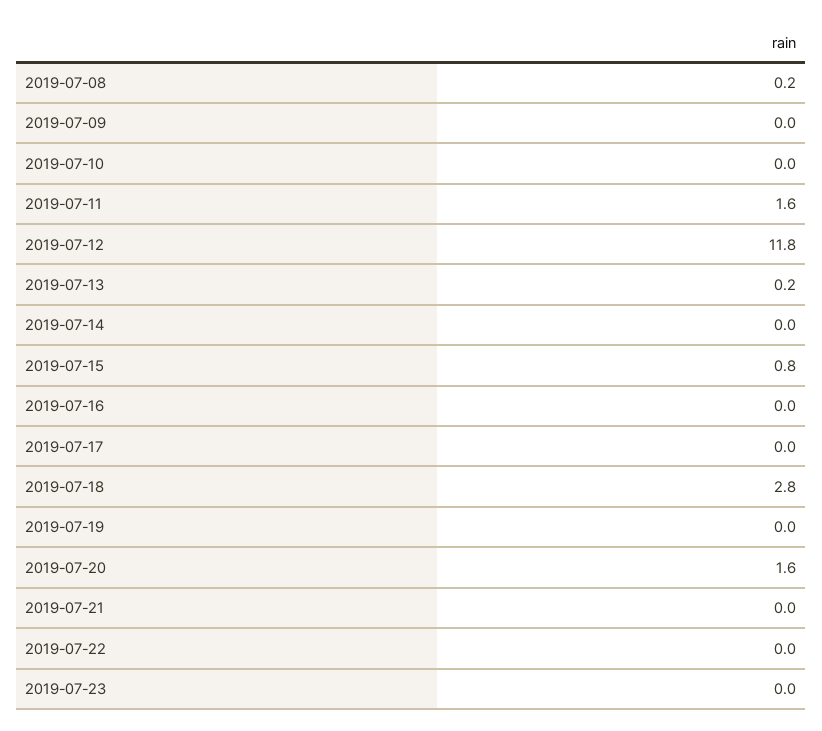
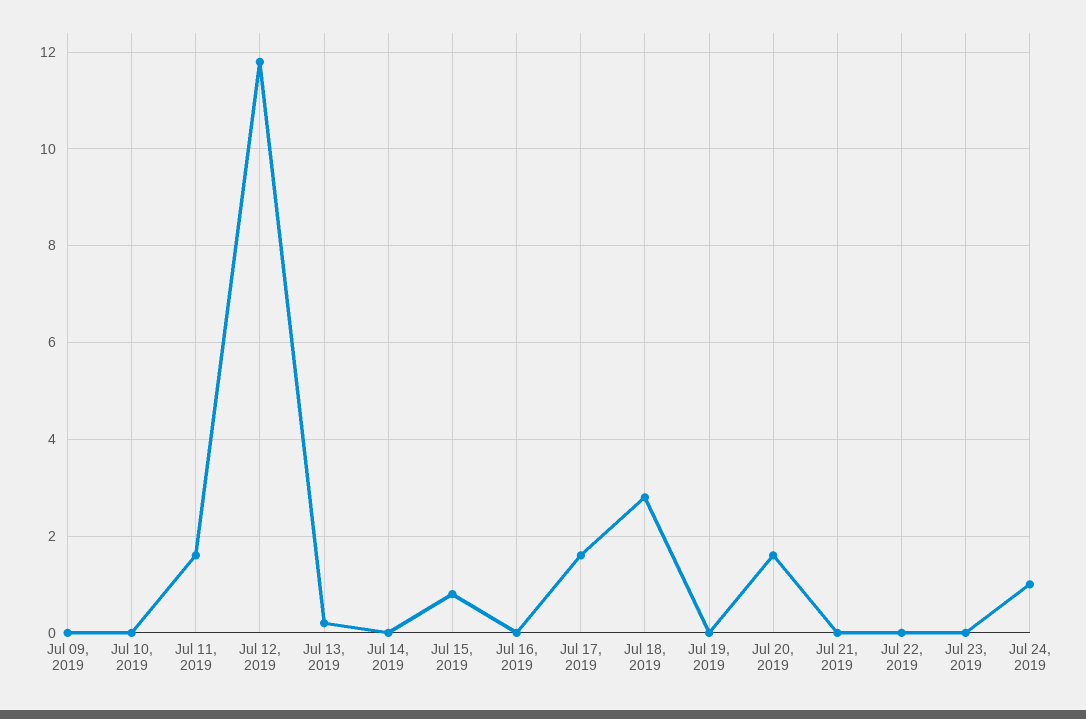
2019-07-08: 0.2 -> none
2019-07-17: 0 -> 1.5
Jul 24, 2019: none -> 1

